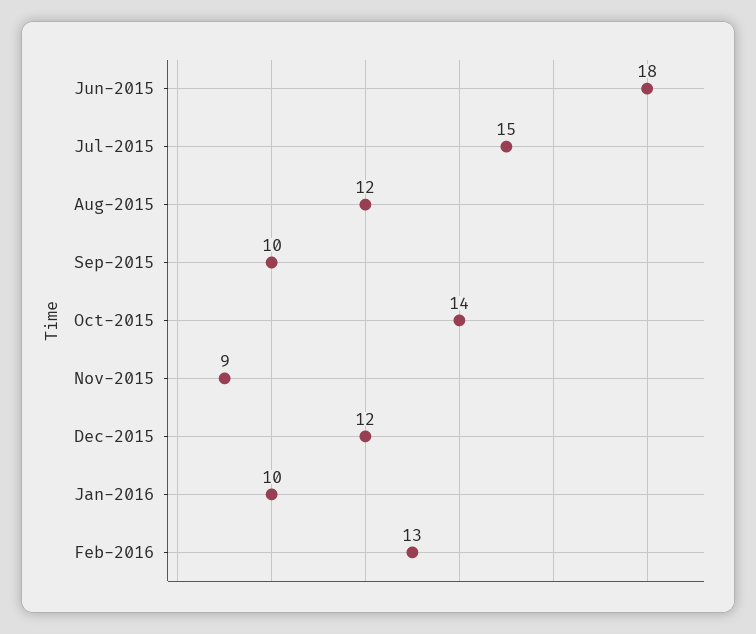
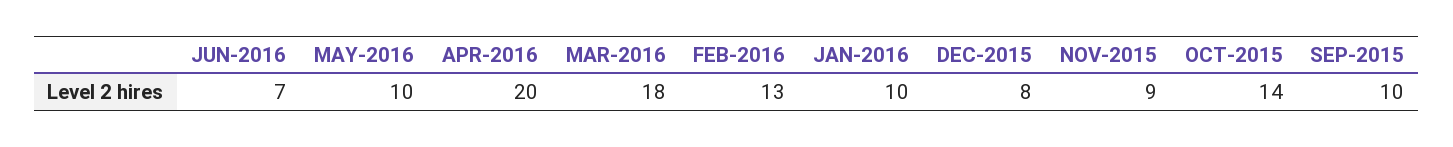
Jun-2015: 18 -> none
Jul-2015: 15 -> none
Aug-2015: 12 -> none
Dec-2015: 12 -> 8
JUN-2016: none -> 7
MAY-2016: none -> 10
APR-2016: none -> 20
MAR-2016: none -> 18

